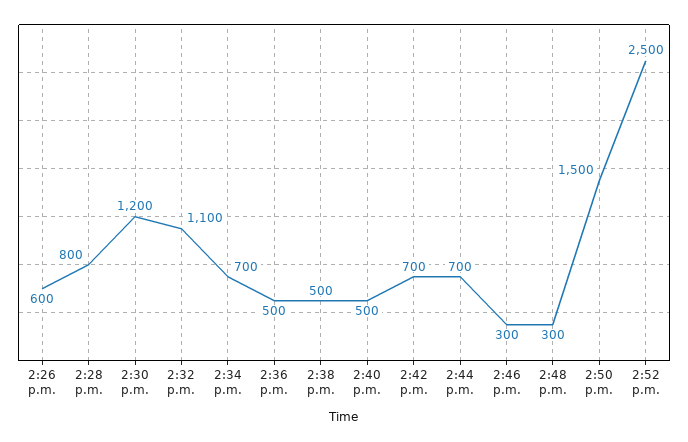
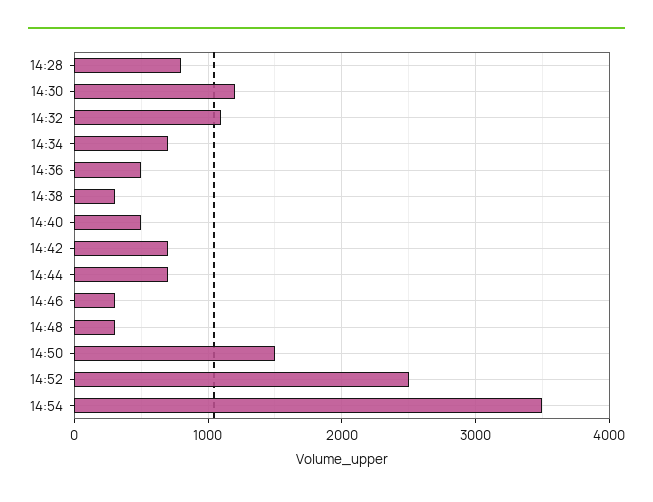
2:26 p.m.: 600 -> none
2:38 p.m.: 500 -> 300
14:54: none -> 3500

